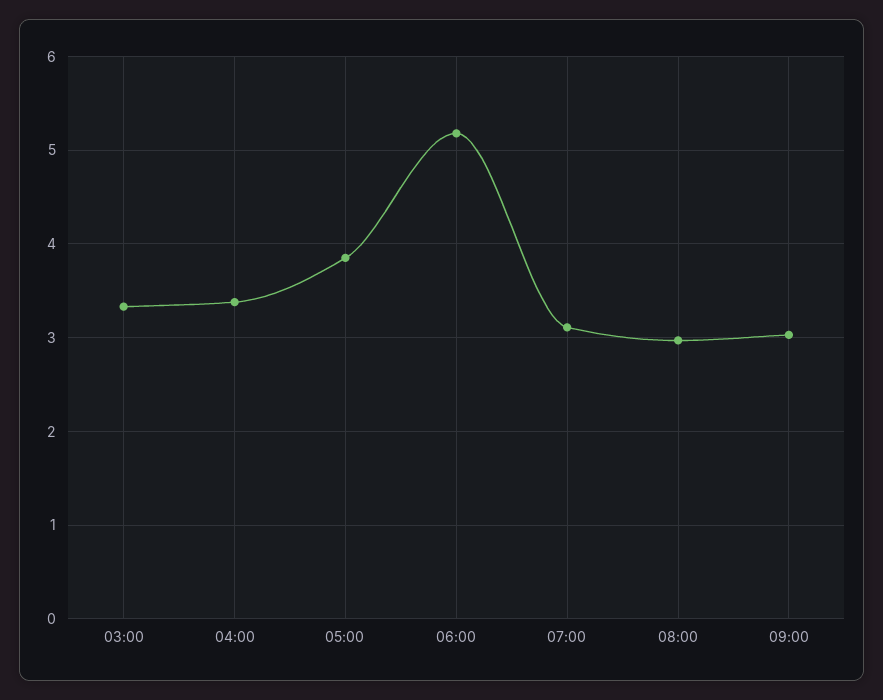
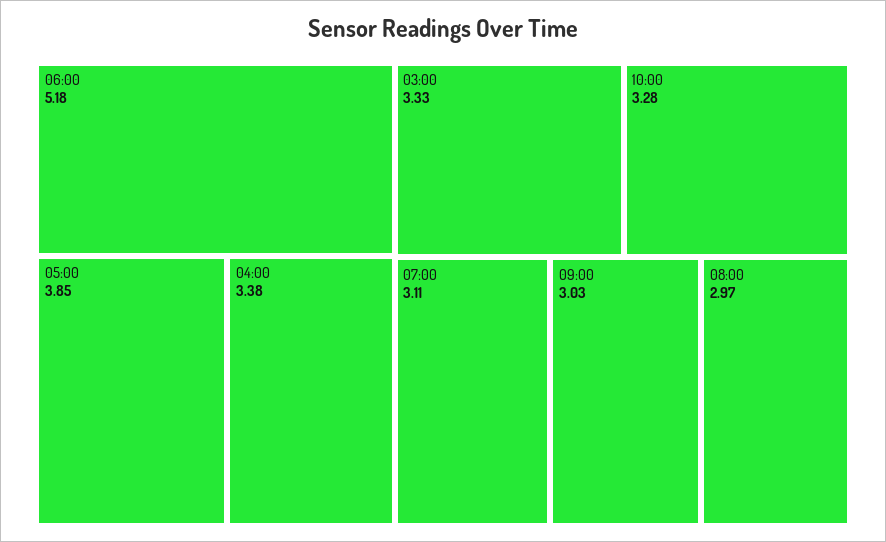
10:00: none -> 3.28

